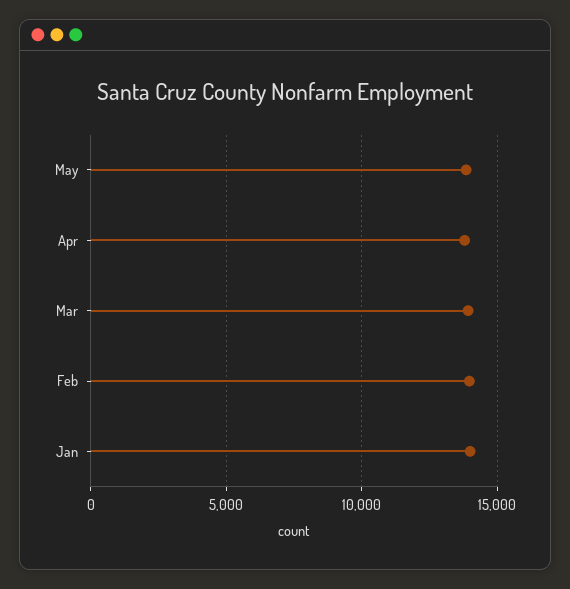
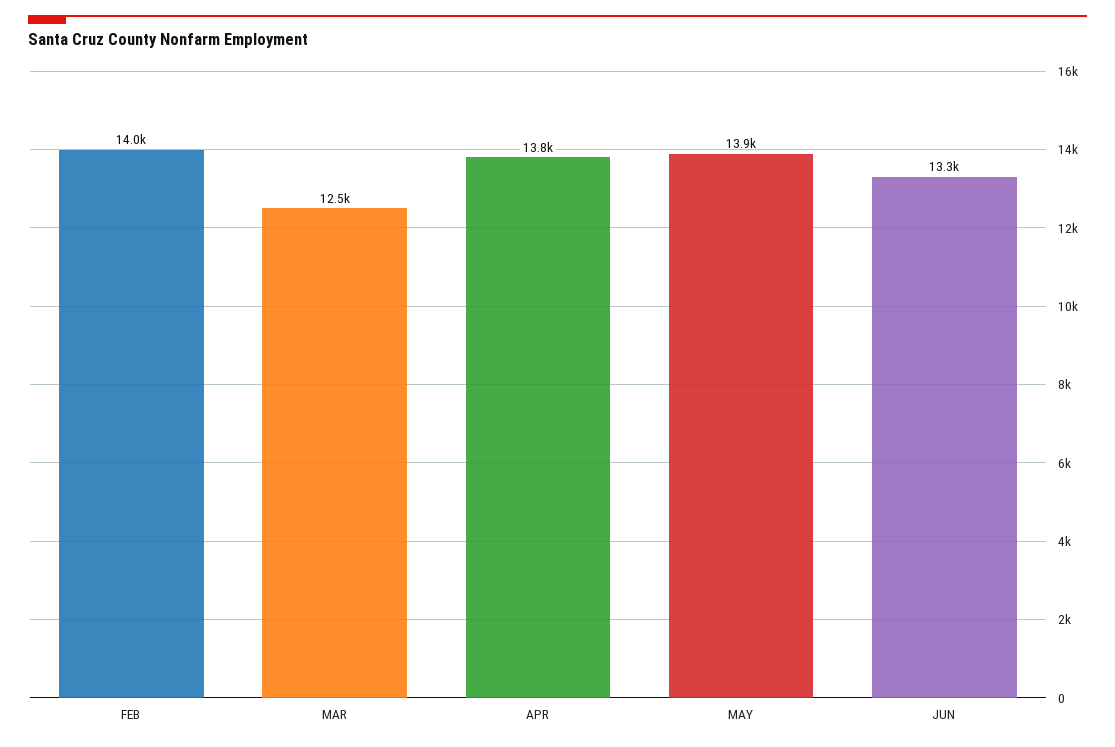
Mar: 14000 -> 12500
Jan: 14000 -> none
JUN: none -> 13300

